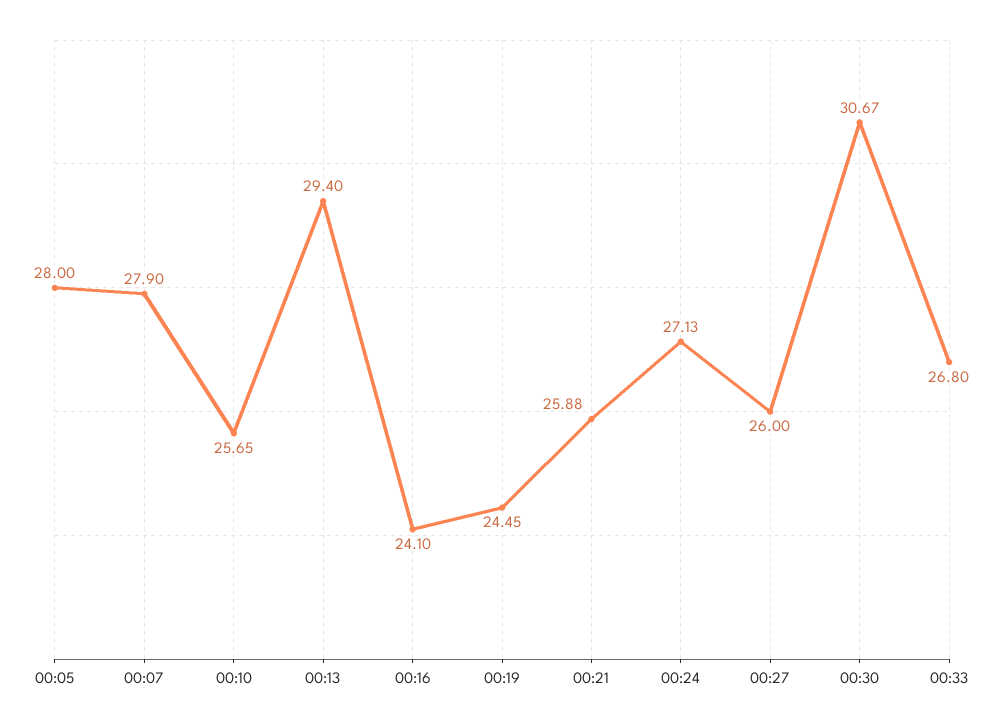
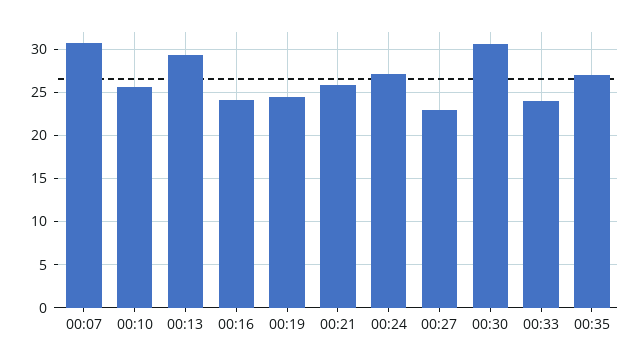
00:05: 28 -> none
00:07: 27.9 -> 31
00:27: 26 -> 23
00:33: 26.8 -> 24
00:35: none -> 27

